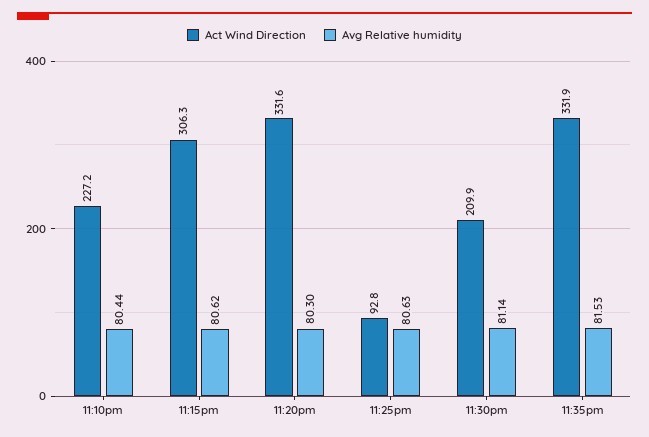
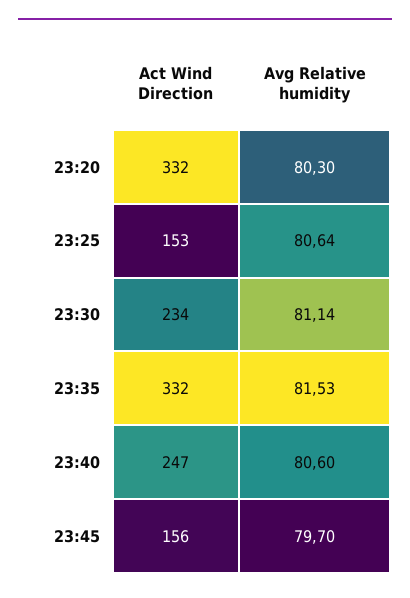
Act Wind Direction, 11:10pm: 227.2 -> none
Avg Relative humidity, 11:10pm: 80.44 -> none
Act Wind Direction, 11:15pm: 306.3 -> none
Avg Relative humidity, 11:15pm: 80.62 -> none
Act Wind Direction, 11:25pm: 92.8 -> 153
Avg Relative humidity, 11:25pm: 80.63 -> 80.64
Act Wind Direction, 11:30pm: 209.9 -> 234
Act Wind Direction, 23:40: none -> 247
Avg Relative humidity, 23:40: none -> 80.6
Act Wind Direction, 23:45: none -> 156
Avg Relative humidity, 23:45: none -> 79.7

